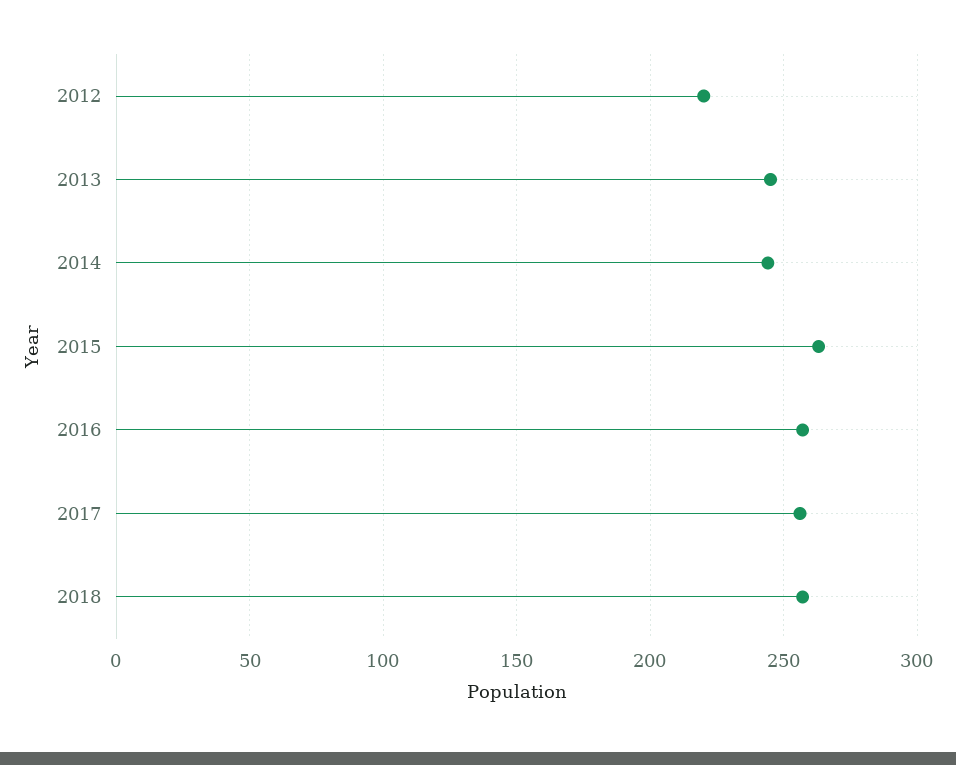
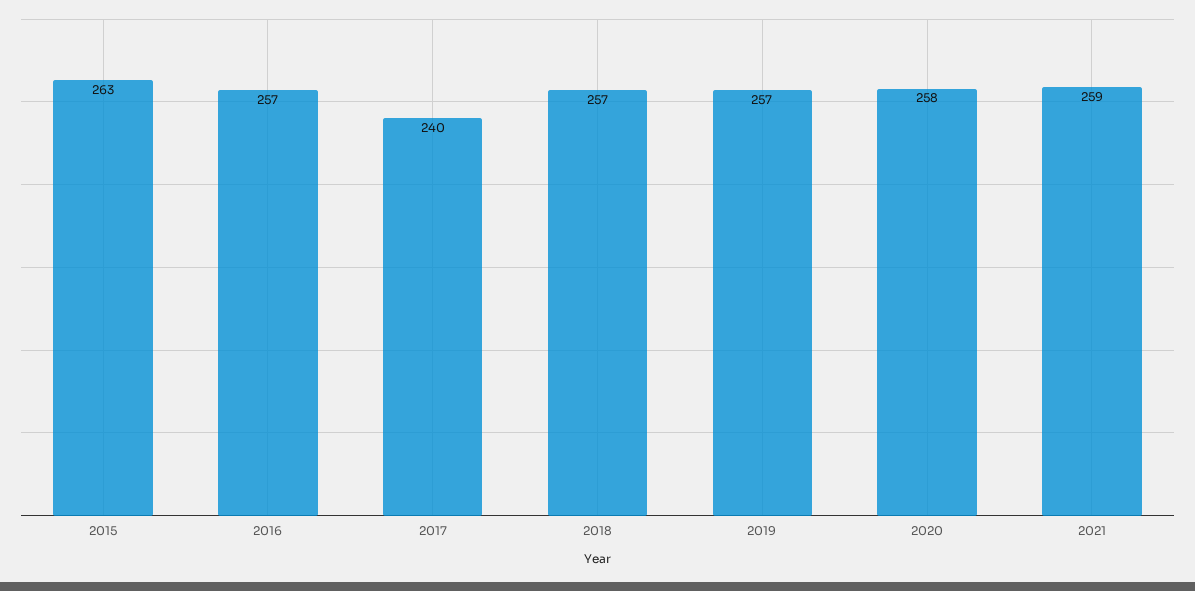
2012: 220 -> none
2013: 245 -> none
2014: 245 -> none
2017: 255 -> 240
2019: none -> 257
2020: none -> 258
2021: none -> 259

